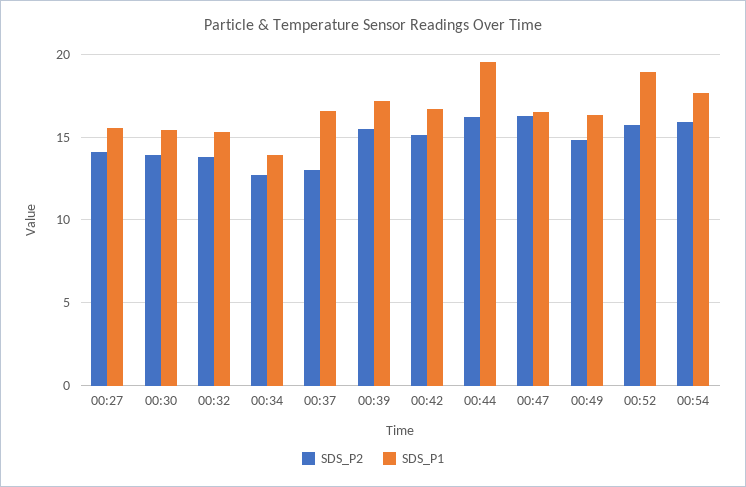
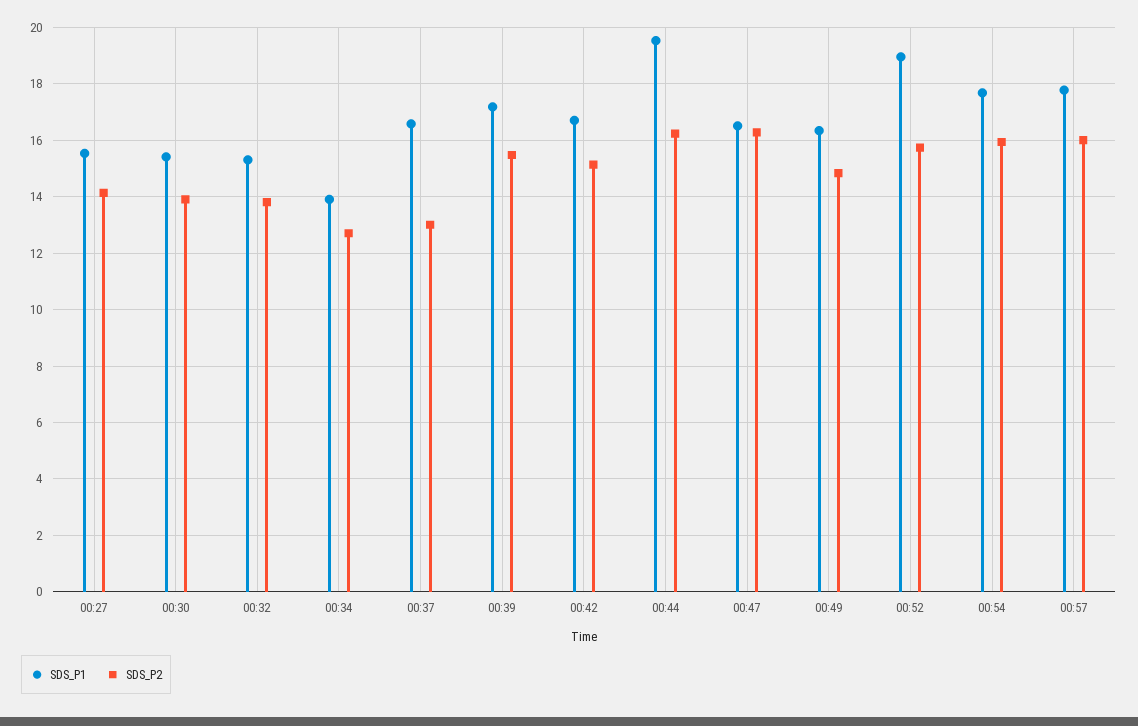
SDS_P1, 00:57: none -> 17.75
SDS_P2, 00:57: none -> 16

